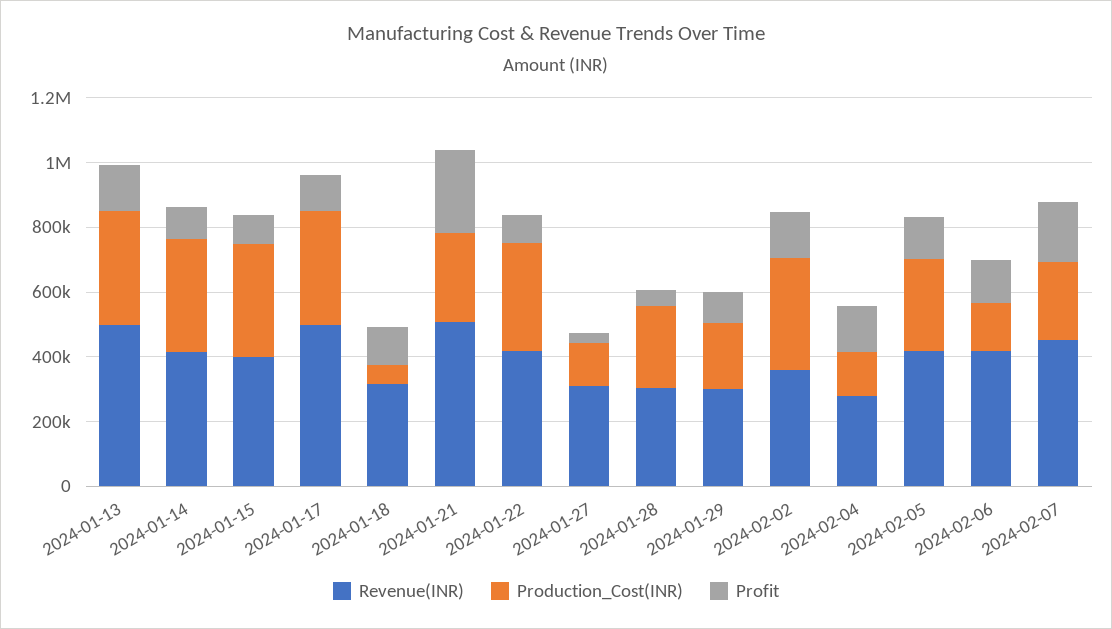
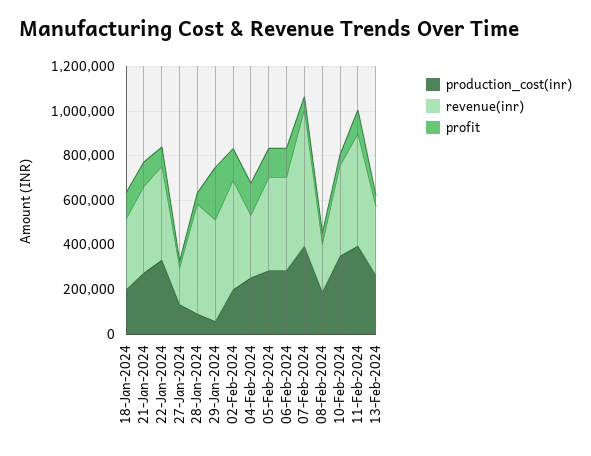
Revenue(INR), 2024-01-13: 500000 -> none
Production_Cost(INR), 2024-01-13: 350000 -> none
Profit, 2024-01-13: 150000 -> none
Revenue(INR), 2024-01-14: 400000 -> none
Production_Cost(INR), 2024-01-14: 350000 -> none
Profit, 2024-01-14: 100000 -> none
Revenue(INR), 2024-01-15: 400000 -> none
Production_Cost(INR), 2024-01-15: 350000 -> none
Profit, 2024-01-15: 100000 -> none
Revenue(INR), 2024-01-17: 500000 -> none
Production_Cost(INR), 2024-01-17: 350000 -> none
Profit, 2024-01-17: 100000 -> none
Production_Cost(INR), 2024-01-18: 50000 -> 200000
Revenue(INR), 2024-01-21: 500000 -> 400000
Profit, 2024-01-21: 250000 -> 100000
Revenue(INR), 2024-01-27: 300000 -> 150000
Revenue(INR), 2024-01-28: 300000 -> 500000
Production_Cost(INR), 2024-01-28: 250000 -> 100000
Revenue(INR), 2024-01-29: 300000 -> 450000
Production_Cost(INR), 2024-01-29: 200000 -> 50000
Profit, 2024-01-29: 100000 -> 250000
Revenue(INR), 2024-02-02: 350000 -> 500000
Production_Cost(INR), 2024-02-02: 350000 -> 200000
Production_Cost(INR), 2024-02-04: 150000 -> 250000
Production_Cost(INR), 2024-02-06: 150000 -> 300000
Revenue(INR), 2024-02-07: 450000 -> 600000
Production_Cost(INR), 2024-02-07: 250000 -> 400000
Profit, 2024-02-07: 200000 -> 50000
Production_Cost(INR), 08-Feb-2024: none -> 200000
Revenue(INR), 08-Feb-2024: none -> 200000
Profit, 08-Feb-2024: none -> 50000
Production_Cost(INR), 10-Feb-2024: none -> 350000
Revenue(INR), 10-Feb-2024: none -> 400000
Profit, 10-Feb-2024: none -> 50000
Production_Cost(INR), 11-Feb-2024: none -> 400000
Revenue(INR), 11-Feb-2024: none -> 500000
Profit, 11-Feb-2024: none -> 100000
Production_Cost(INR), 13-Feb-2024: none -> 250000
Revenue(INR), 13-Feb-2024: none -> 300000
Profit, 13-Feb-2024: none -> 50000

